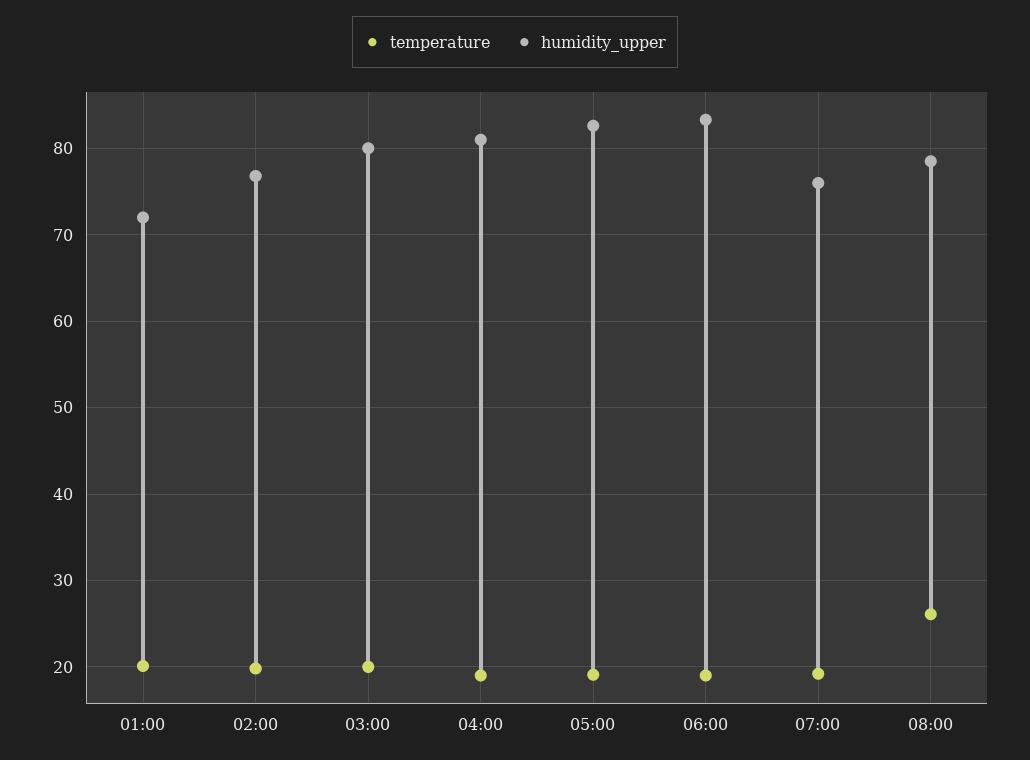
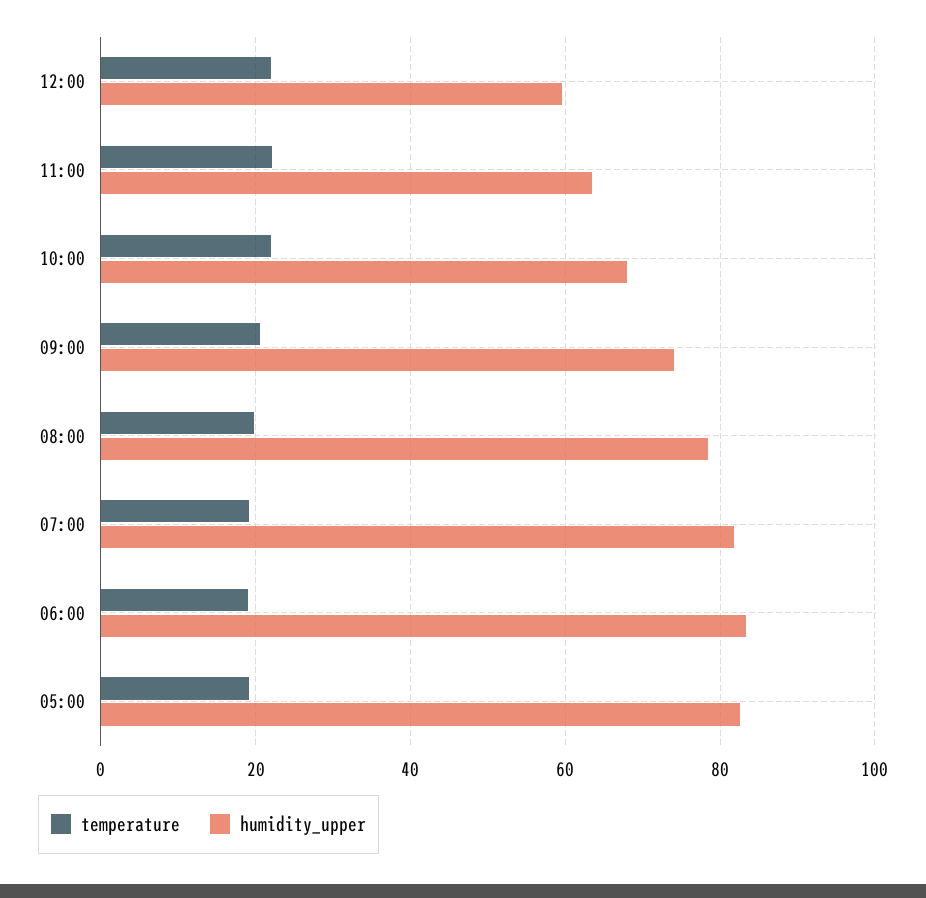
temperature, 01:00: 20 -> none
humidity_upper, 01:00: 72 -> none
temperature, 02:00: 20 -> none
humidity_upper, 02:00: 77 -> none
temperature, 03:00: 20 -> none
humidity_upper, 03:00: 80 -> none
temperature, 04:00: 19 -> none
humidity_upper, 04:00: 81 -> none
humidity_upper, 07:00: 76 -> 82
temperature, 08:00: 26 -> 20
temperature, 12:00: none -> 22
humidity_upper, 12:00: none -> 60
temperature, 11:00: none -> 22
humidity_upper, 11:00: none -> 64
temperature, 10:00: none -> 22
humidity_upper, 10:00: none -> 68
temperature, 09:00: none -> 20
humidity_upper, 09:00: none -> 74

